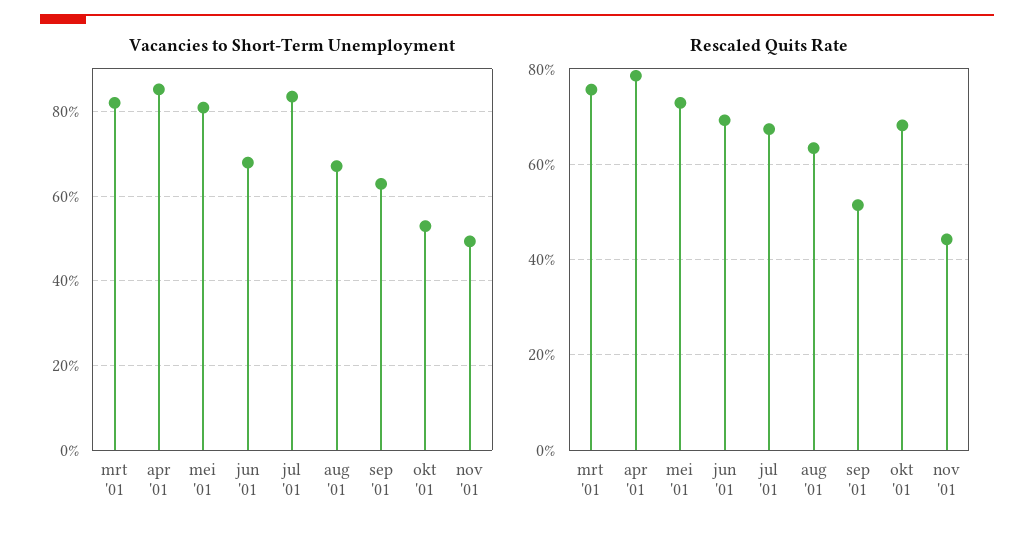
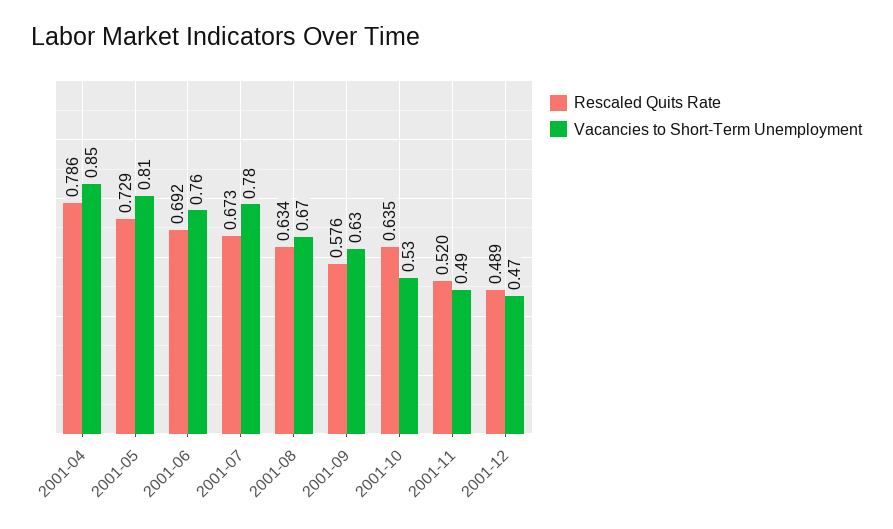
Vacancies to Short-Term Unemployment, mrt '01: 0.82 -> none
Vacancies to Short-Term Unemployment, jun '01: 0.68 -> 0.76
Vacancies to Short-Term Unemployment, jul '01: 0.84 -> 0.78
Rescaled Quits Rate, mrt '01: 0.76 -> none
Rescaled Quits Rate, sep '01: 0.52 -> 0.576
Rescaled Quits Rate, okt '01: 0.68 -> 0.635
Rescaled Quits Rate, nov '01: 0.44 -> 0.52
Rescaled Quits Rate, 2001-12: none -> 0.489
Vacancies to Short-Term Unemployment, 2001-12: none -> 0.47

